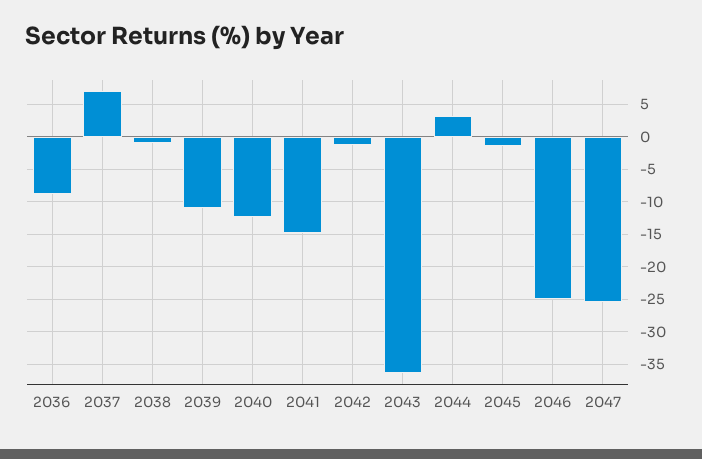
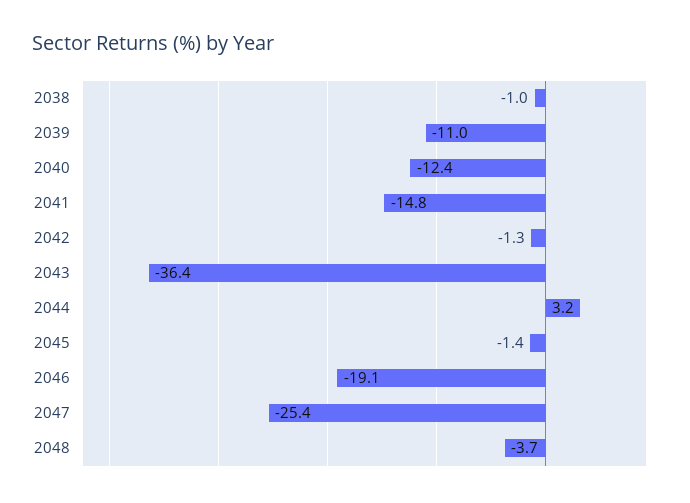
2036: -9 -> none
2037: 7 -> none
2046: -25 -> -19.1
2048: none -> -3.7

